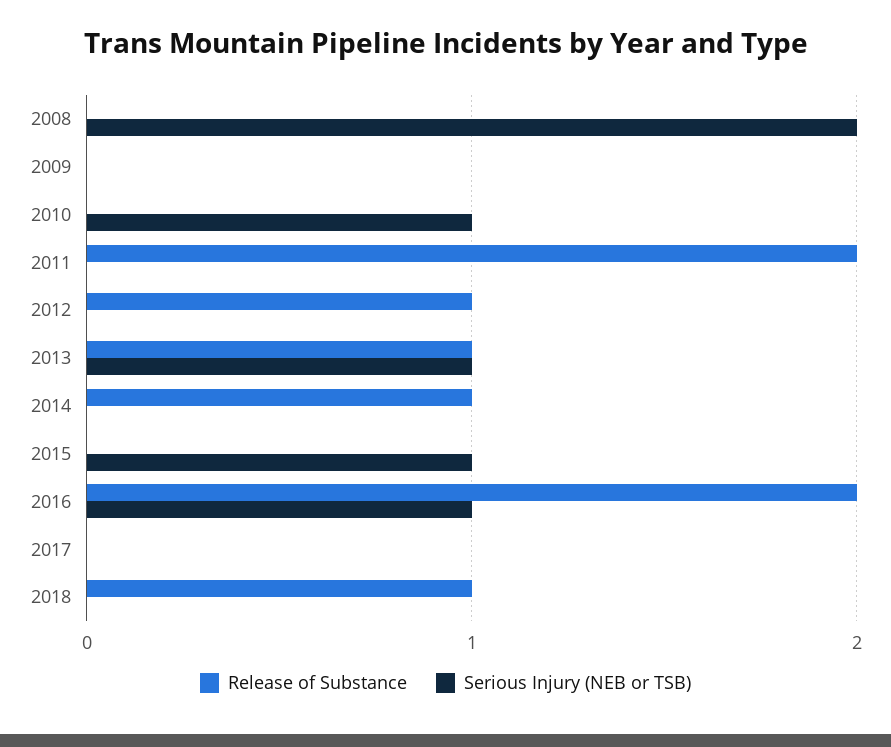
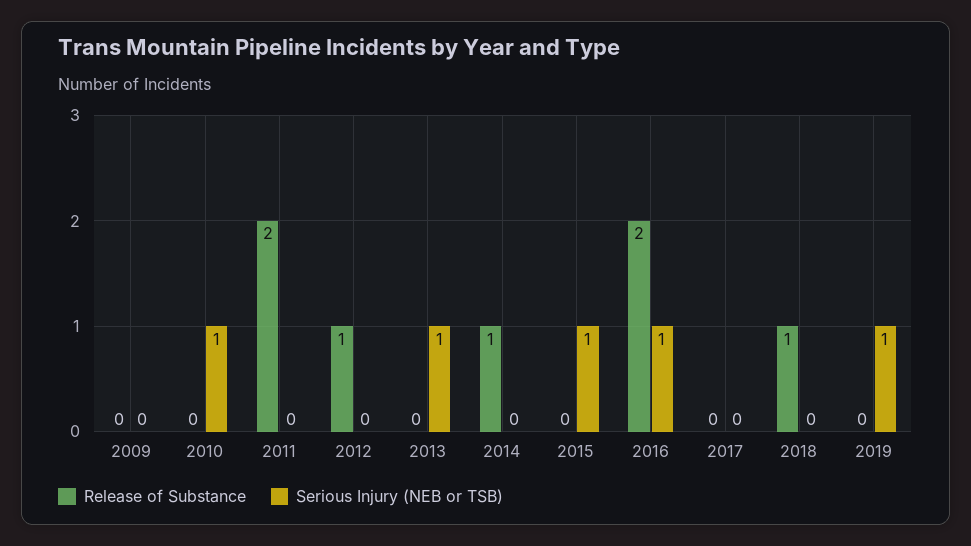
Release of Substance, 2008: 0 -> none
Serious Injury (NEB or TSB), 2008: 2 -> none
Release of Substance, 2013: 1 -> 0
Release of Substance, 2019: none -> 0
Serious Injury (NEB or TSB), 2019: none -> 1

